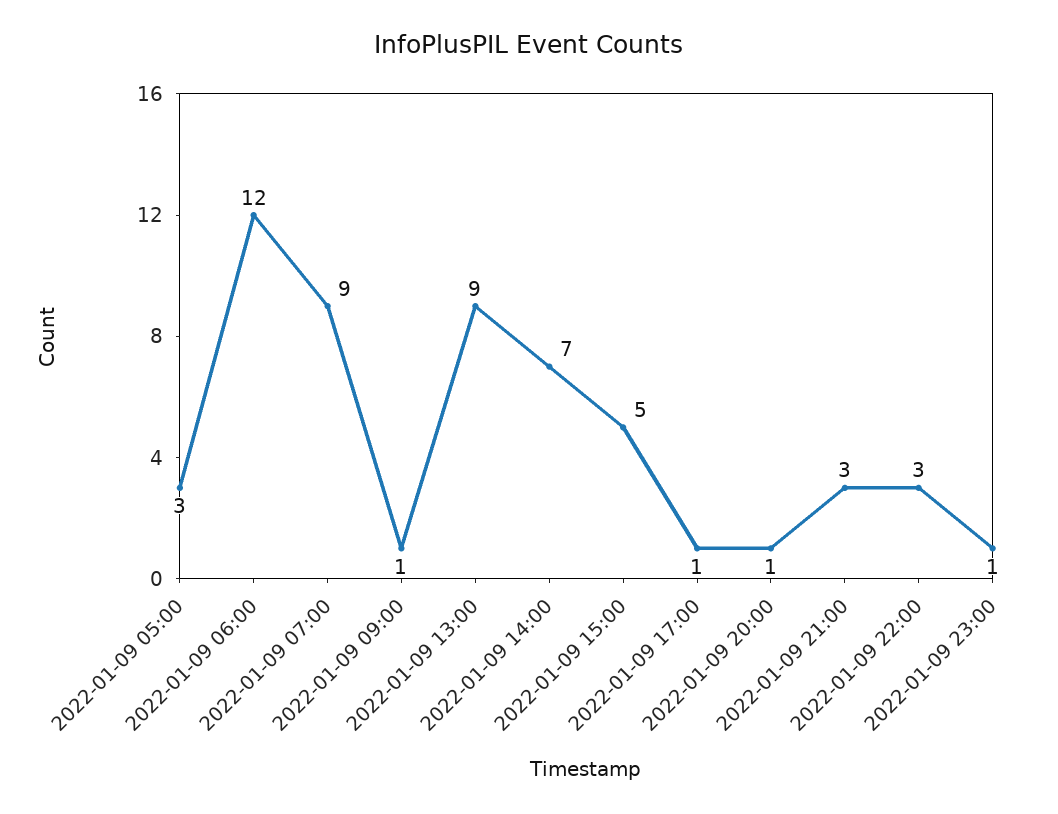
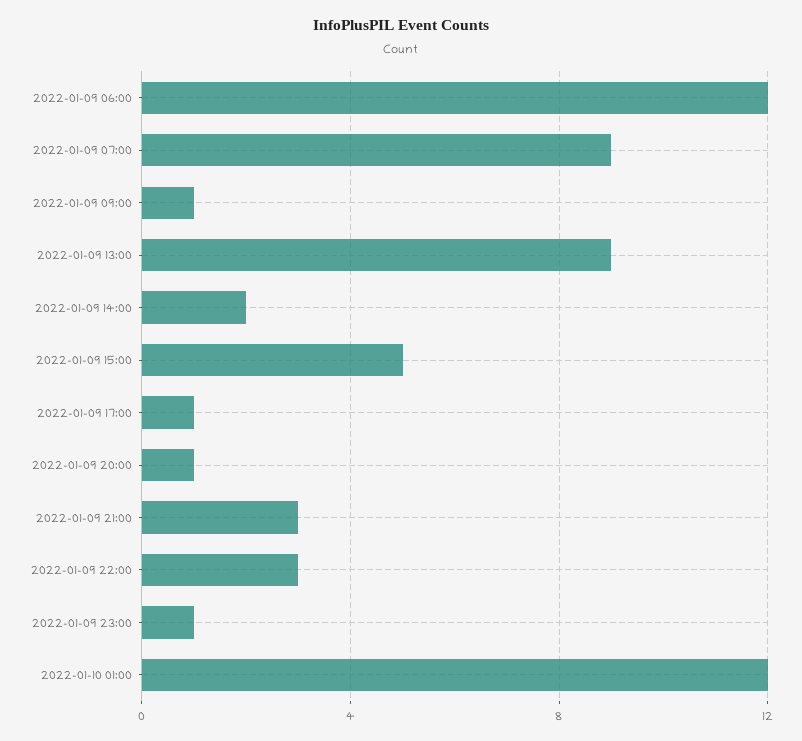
2022-01-09 05:00: 3 -> none
2022-01-09 14:00: 7 -> 2
2022-01-10 01:00: none -> 12

